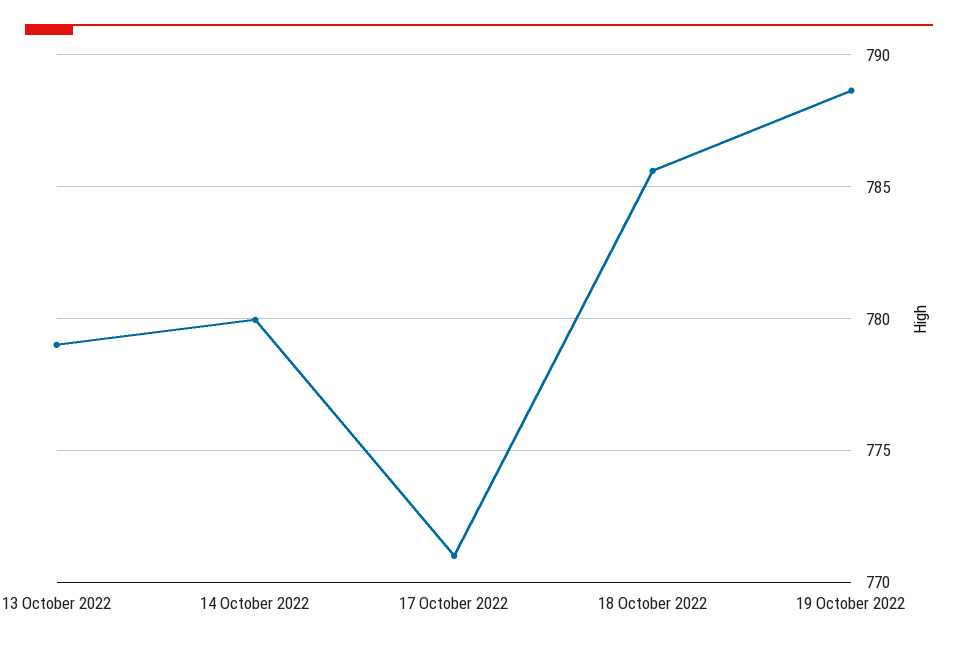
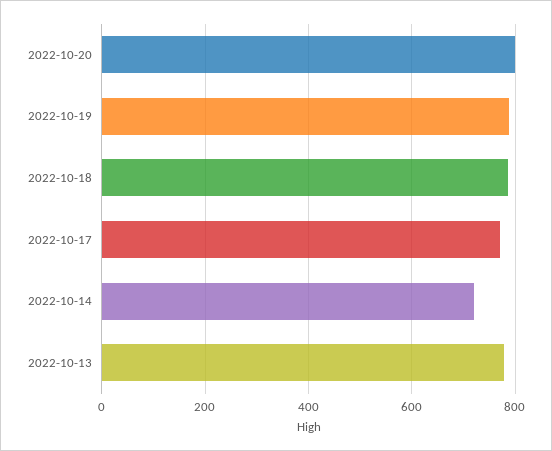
14 October 2022: 780 -> 720
2022-10-20: none -> 800

